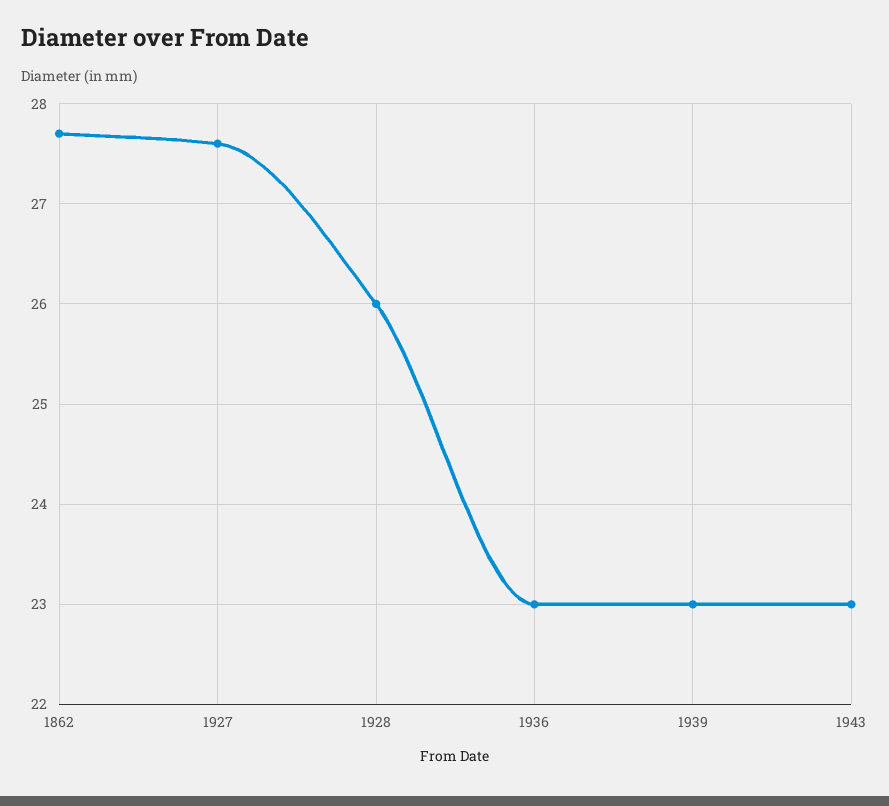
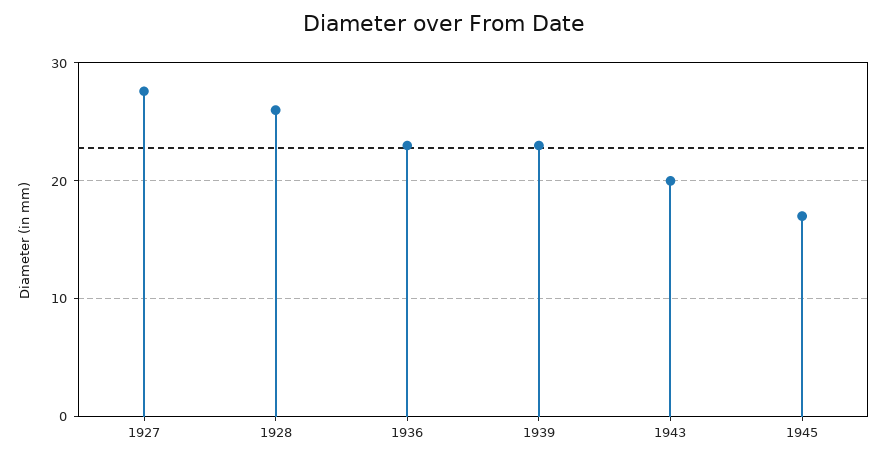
1862: 27.7 -> none
1943: 23 -> 20
1945: none -> 17

